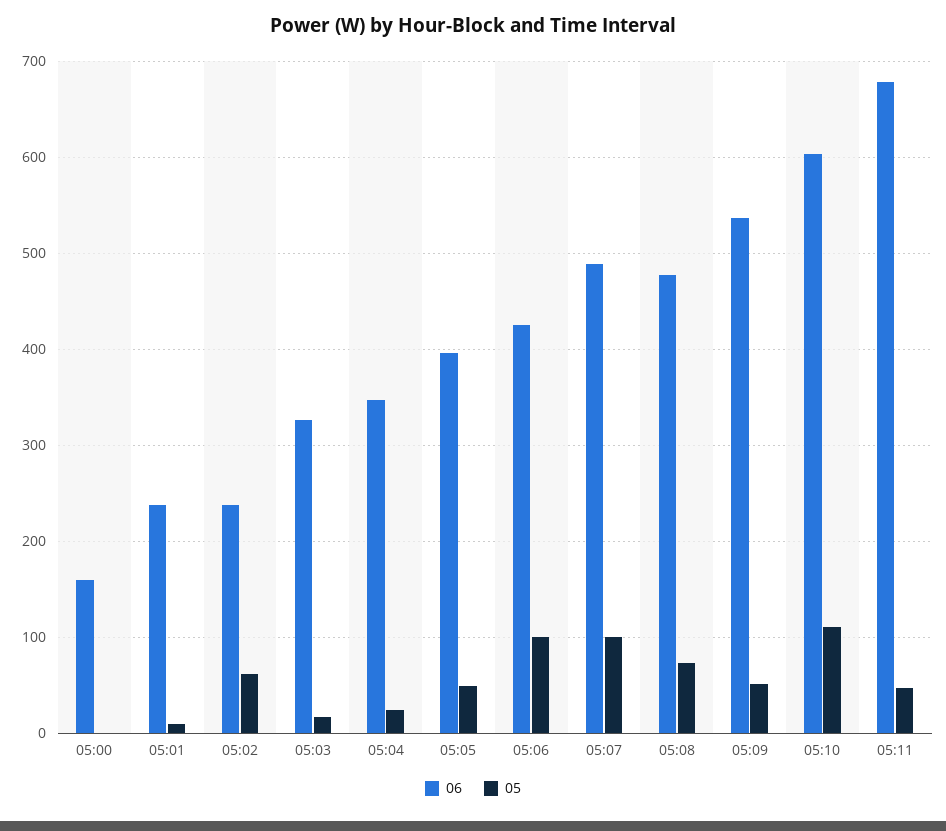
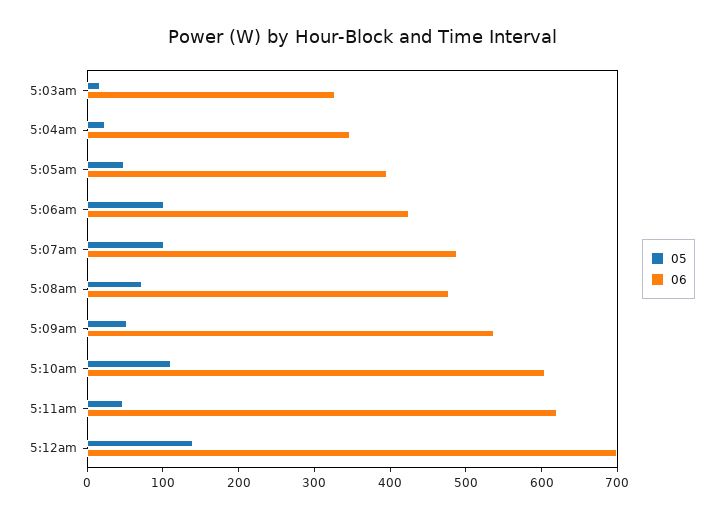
06, 05:00: 160 -> none
05, 05:00: 0 -> none
06, 05:01: 240 -> none
05, 05:01: 10 -> none
06, 05:02: 240 -> none
05, 05:02: 60 -> none
06, 05:11: 680 -> 620
05, 5:12am: none -> 140
06, 5:12am: none -> 700

